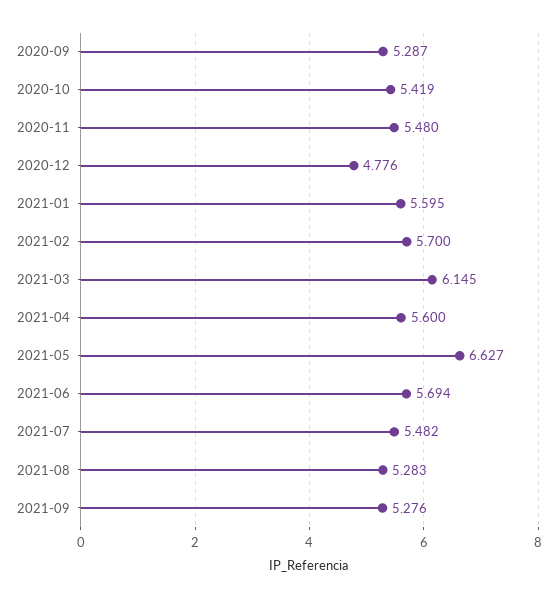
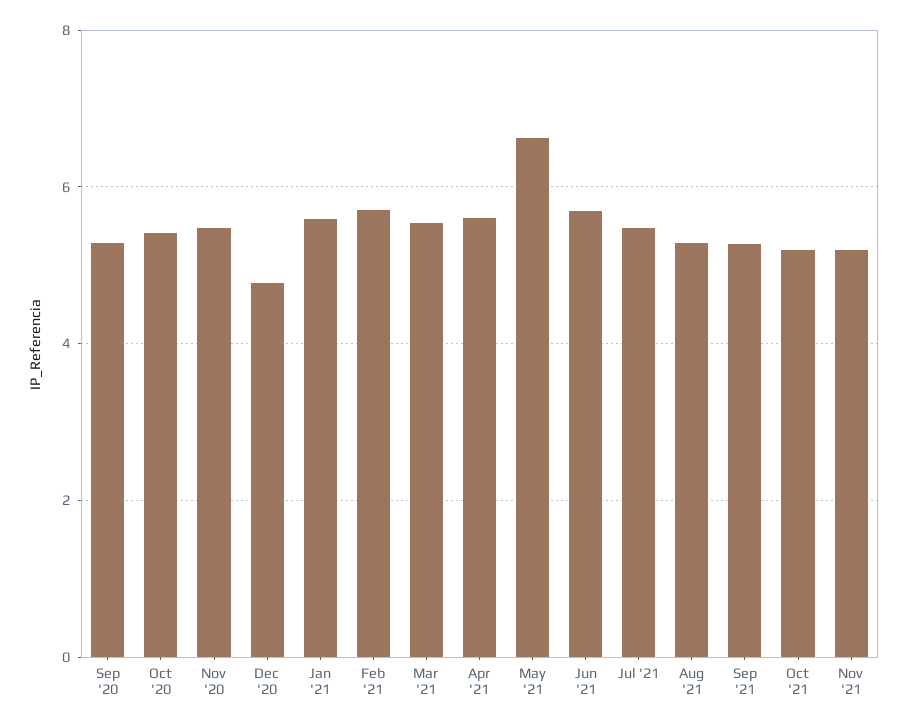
2021-03: 6.145 -> 5.6
Oct '21: none -> 5.2
Nov '21: none -> 5.2

